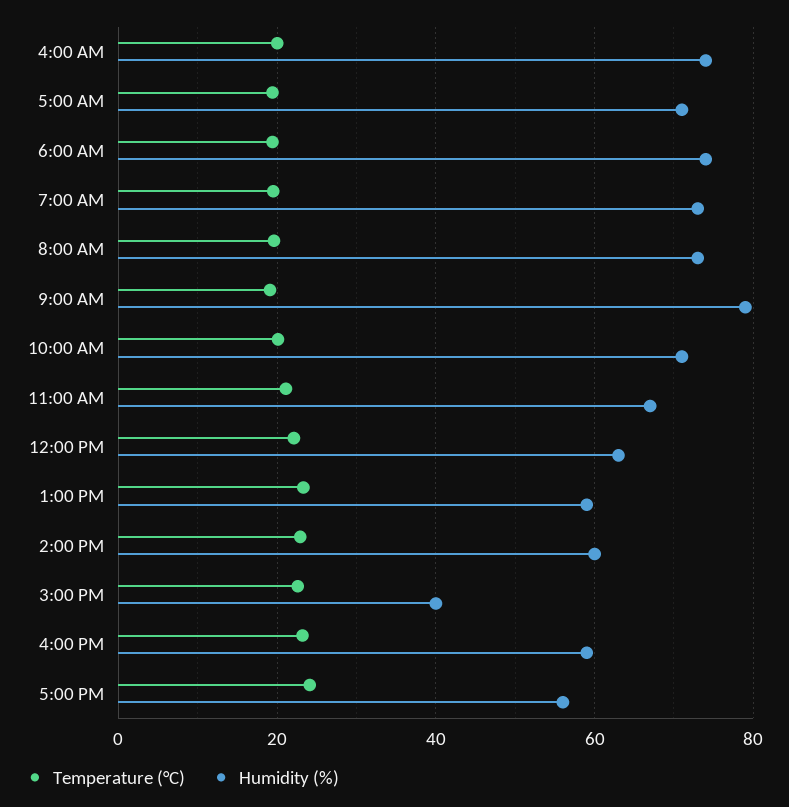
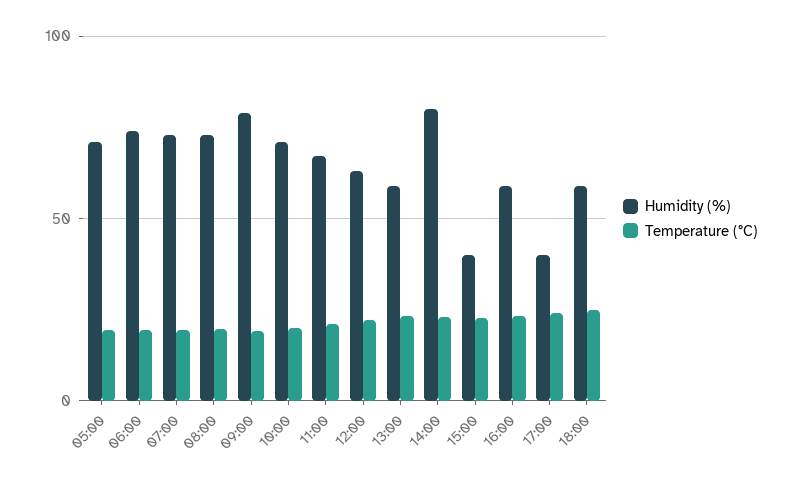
Temperature (°C), 4:00 AM: 20 -> none
Humidity (%), 4:00 AM: 74 -> none
Humidity (%), 2:00 PM: 60 -> 80
Humidity (%), 5:00 PM: 56 -> 40
Humidity (%), 18:00: none -> 60
Temperature (°C), 18:00: none -> 25

